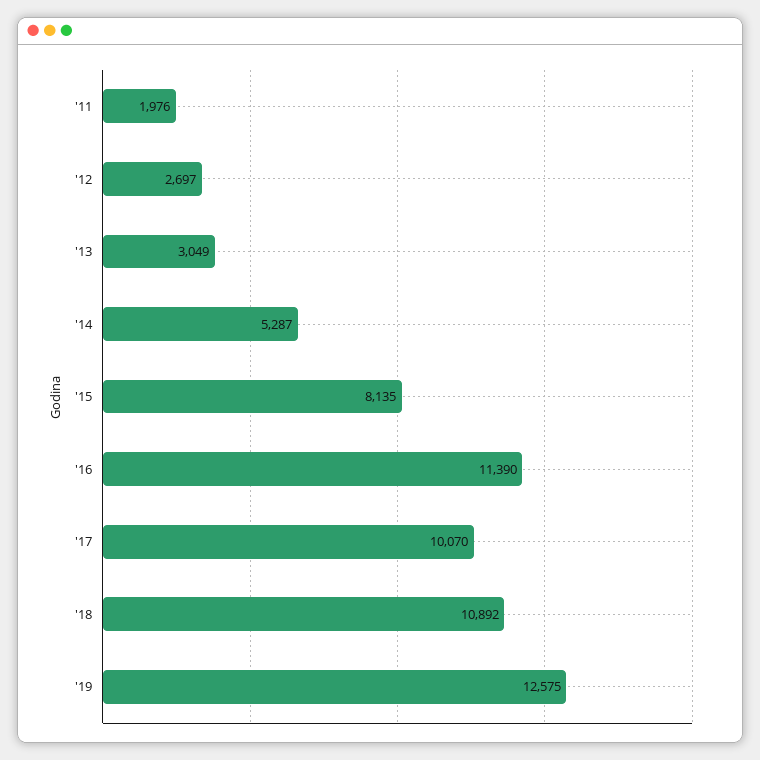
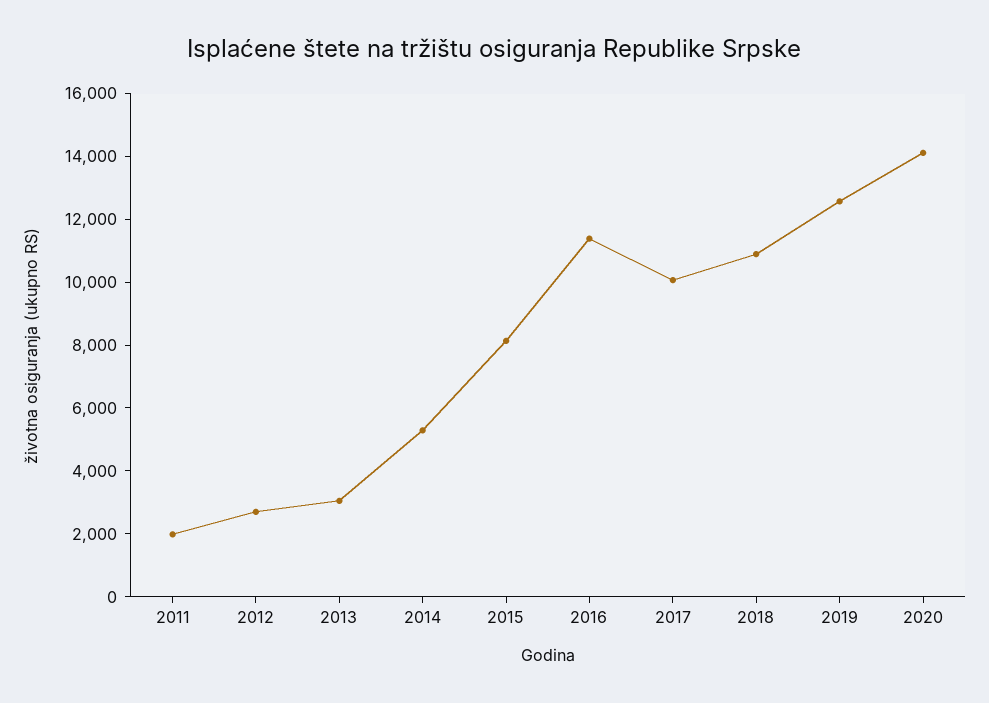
2020: none -> 14000

